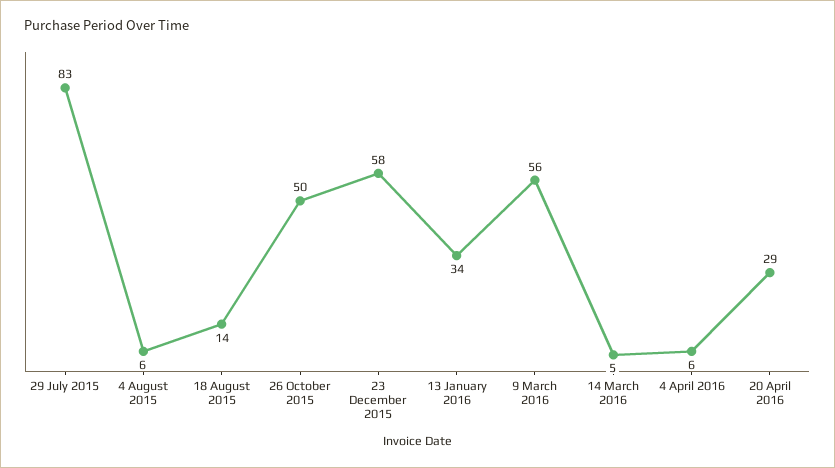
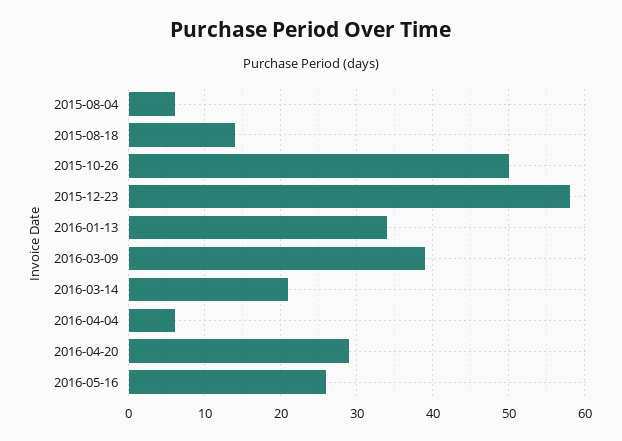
29 July 2015: 83 -> none
9 March 2016: 56 -> 39
14 March 2016: 5 -> 21
2016-05-16: none -> 26

